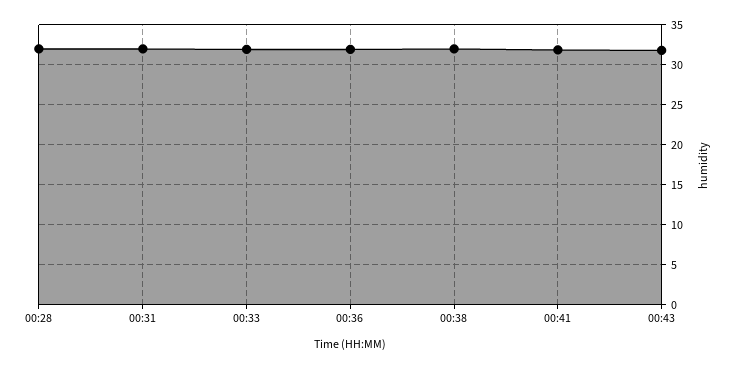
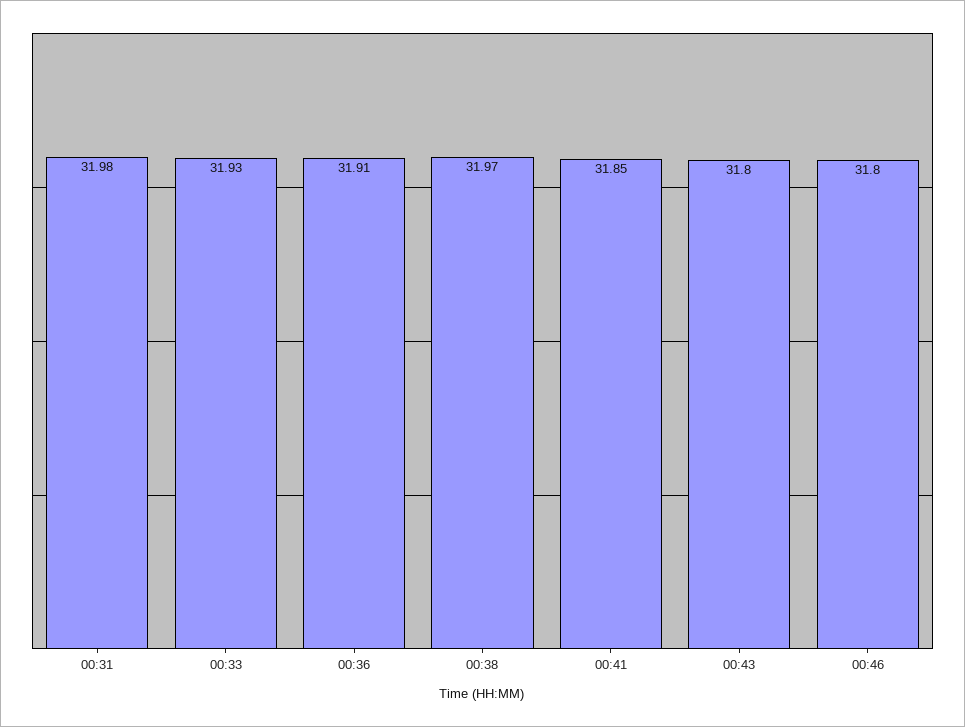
00:28: 32 -> none
00:46: none -> 31.8

